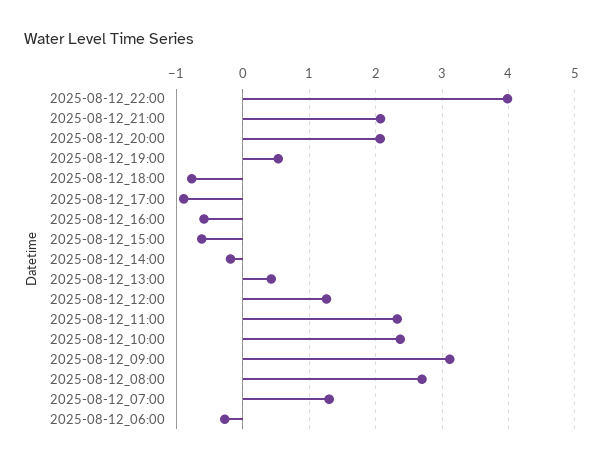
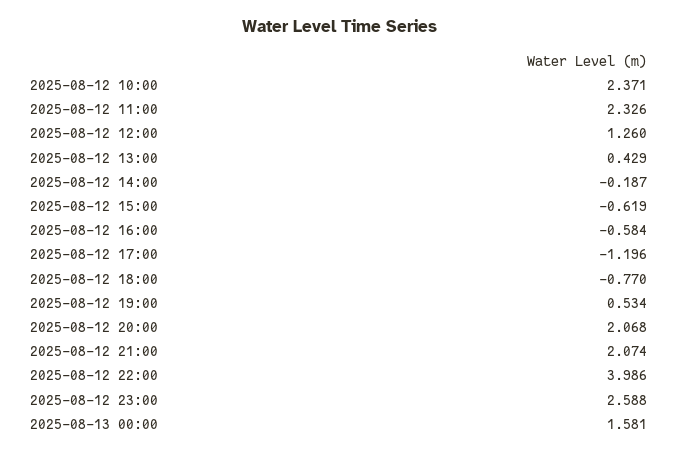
2025-08-12_17:00: -0.9 -> -1.196
2025-08-12_09:00: 3.1 -> none
2025-08-12_08:00: 2.7 -> none
2025-08-12_07:00: 1.3 -> none
2025-08-12_06:00: -0.3 -> none
2025-08-12 23:00: none -> 2.588
2025-08-13 00:00: none -> 1.581

